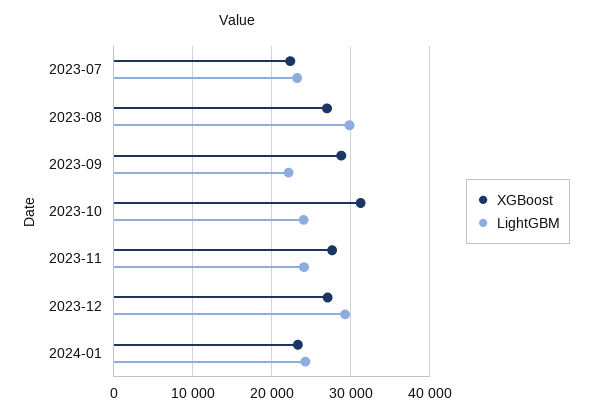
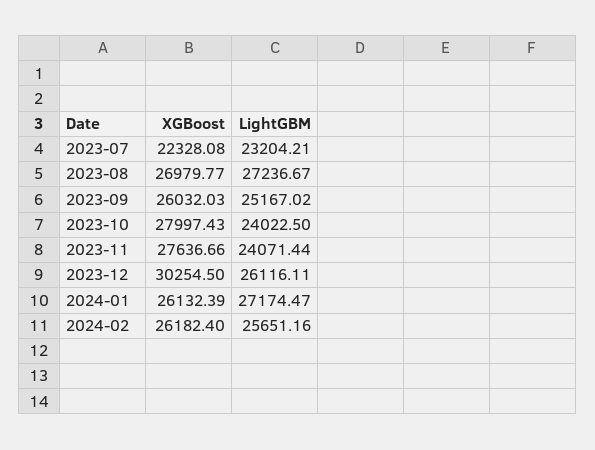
LightGBM, 2023-08: 30000 -> 27236.67
XGBoost, 2023-09: 29000 -> 26032.03
LightGBM, 2023-09: 22000 -> 25167.02
XGBoost, 2023-10: 31000 -> 27997.43
XGBoost, 2023-12: 27000 -> 30254.5
LightGBM, 2023-12: 29000 -> 26116.11
XGBoost, 2024-01: 23000 -> 26132.39
LightGBM, 2024-01: 24000 -> 27174.47
XGBoost, 2024-02: none -> 26182.4
LightGBM, 2024-02: none -> 25651.16

